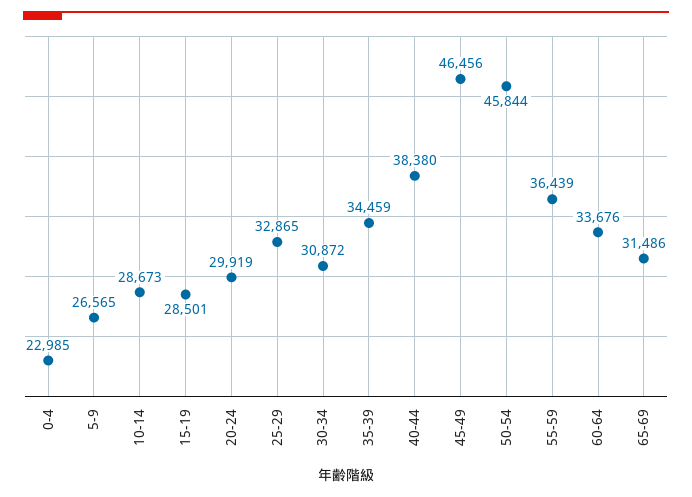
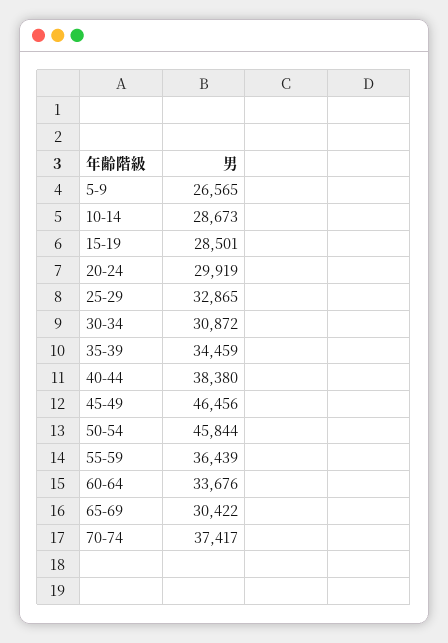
0-4: 22985 -> none
65-69: 31486 -> 30422
70-74: none -> 37417

